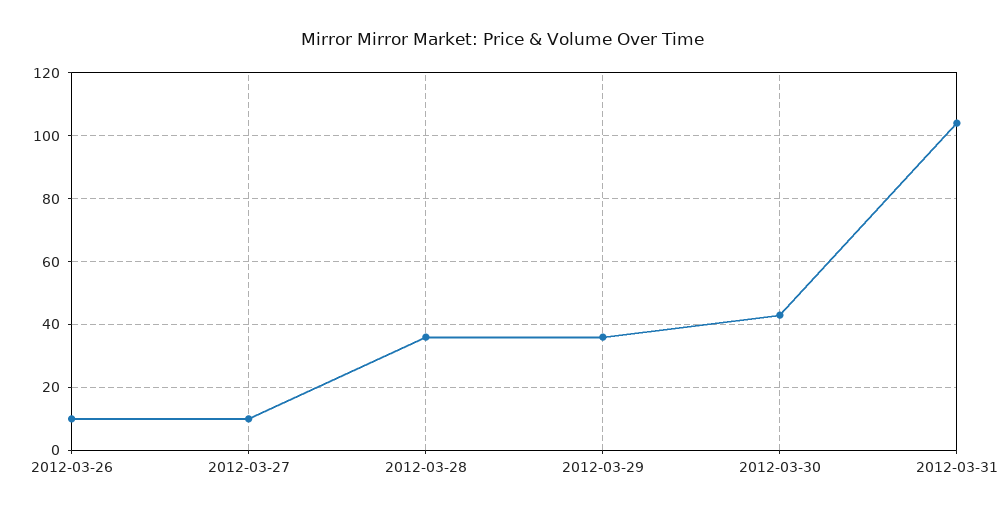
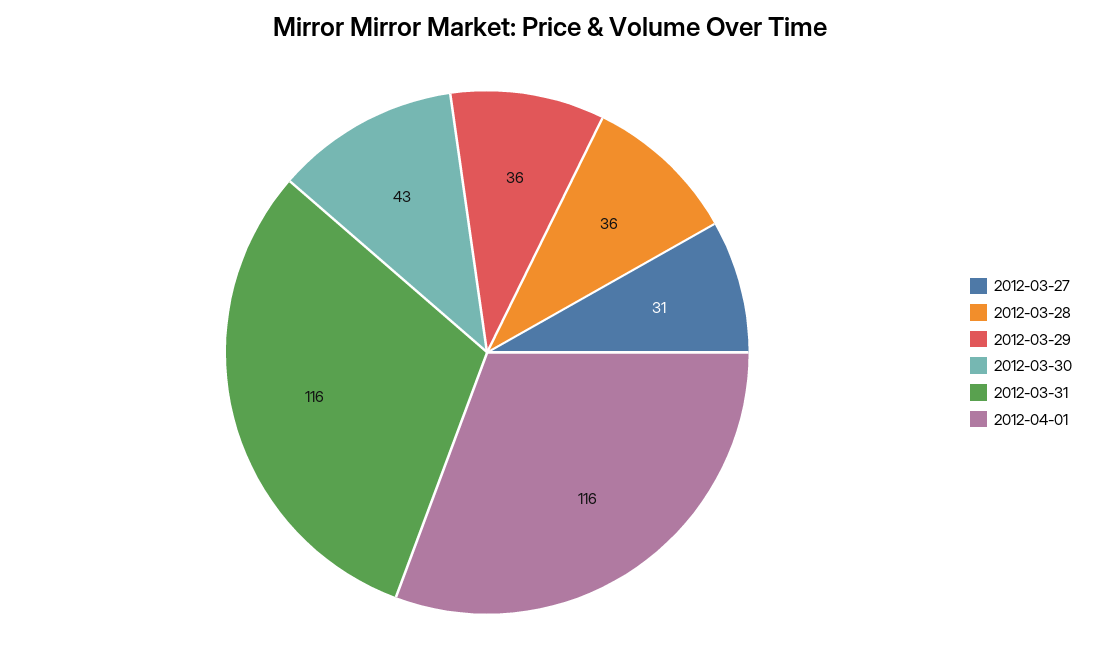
2012-03-26: 10 -> none
2012-03-27: 10 -> 31
2012-03-31: 105 -> 116
2012-04-01: none -> 116

